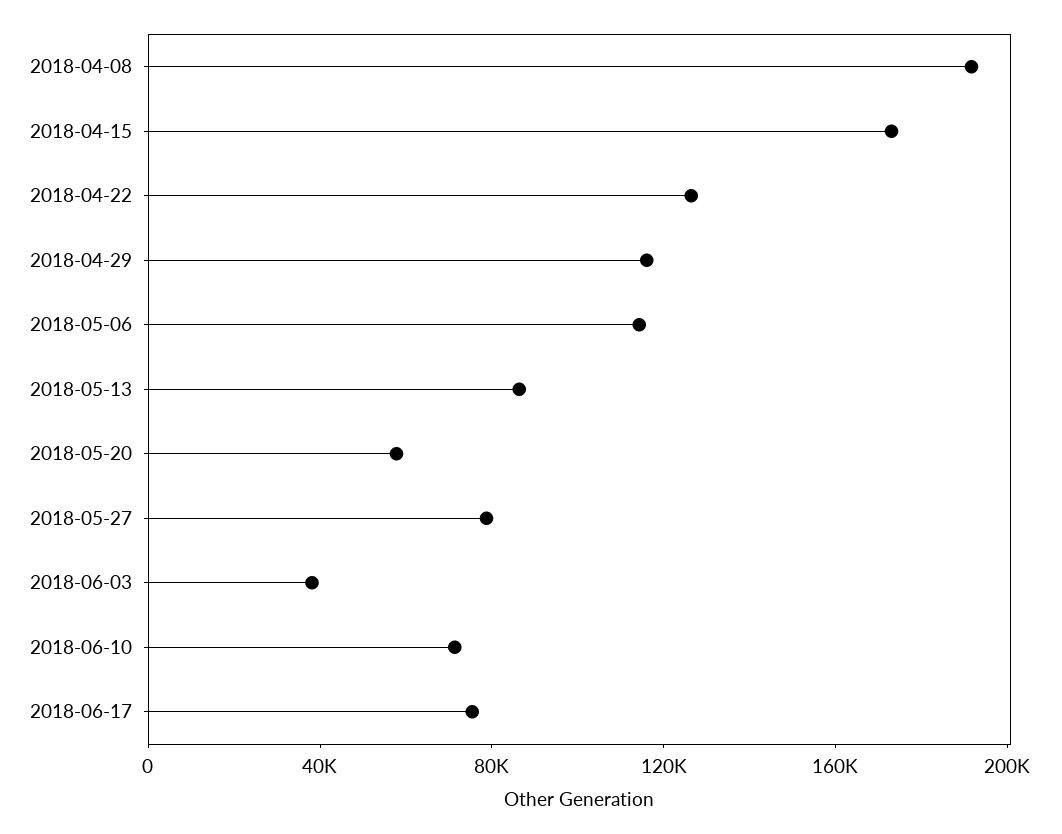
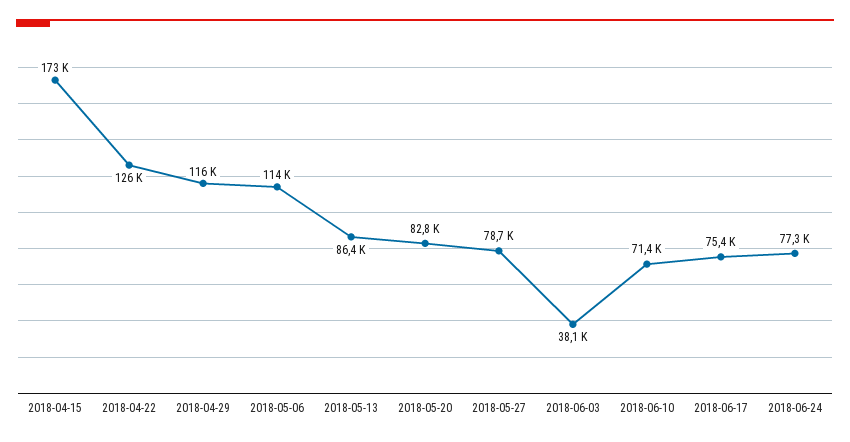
2018-04-08: 190000 -> none
2018-05-20: 60000 -> 82800
2018-06-24: none -> 77300

